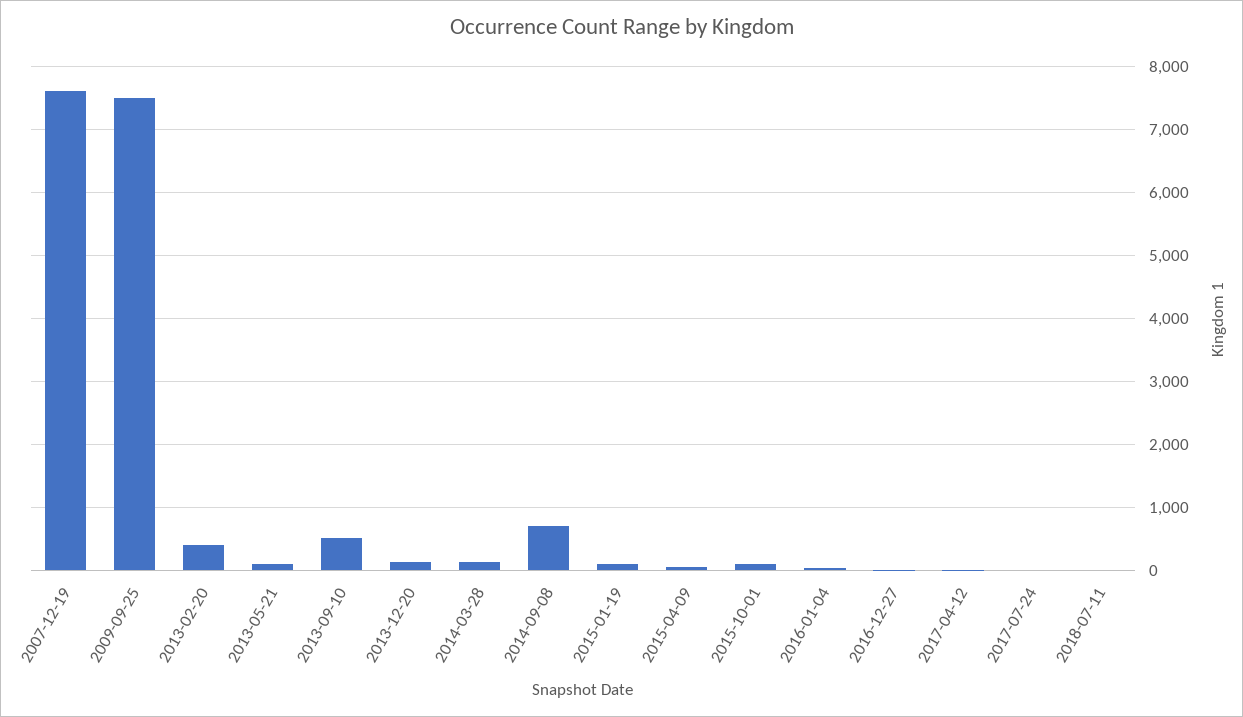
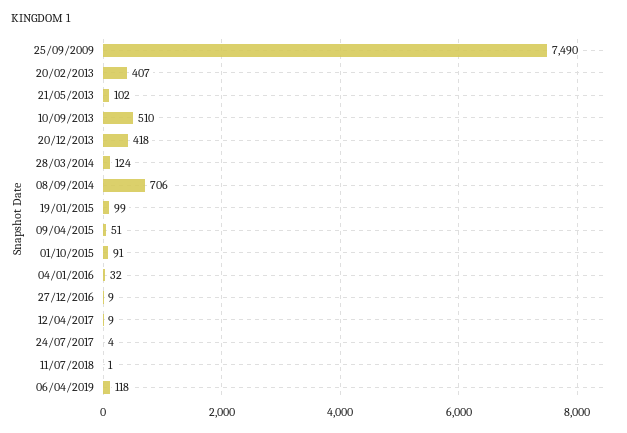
2007-12-19: 7600 -> none
2013-12-20: 100 -> 418
06/04/2019: none -> 118

